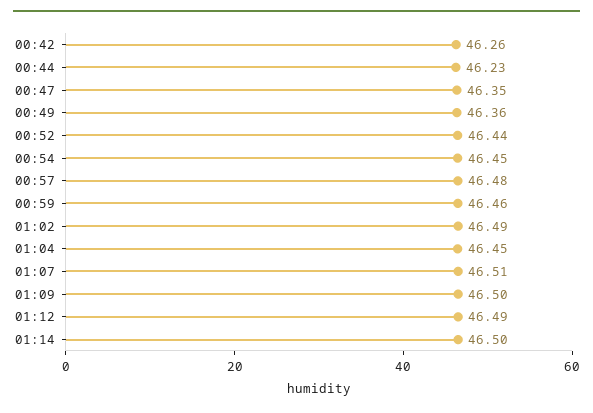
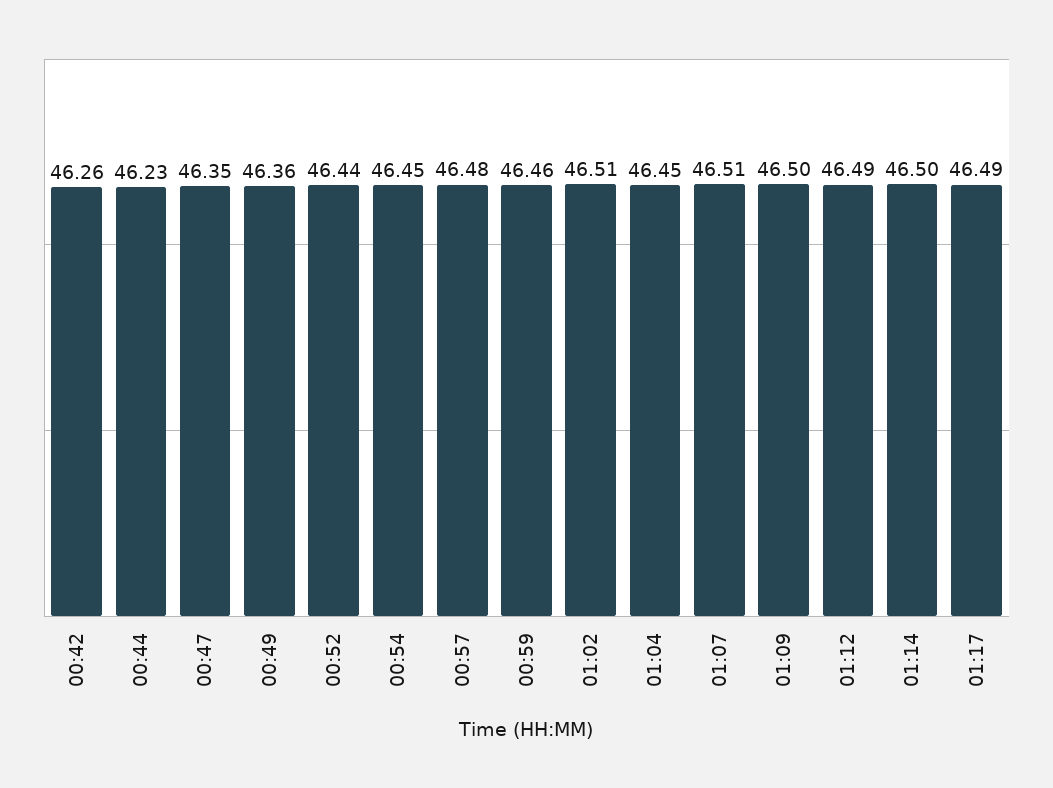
01:02: 46.49 -> 46.51
01:17: none -> 46.49

